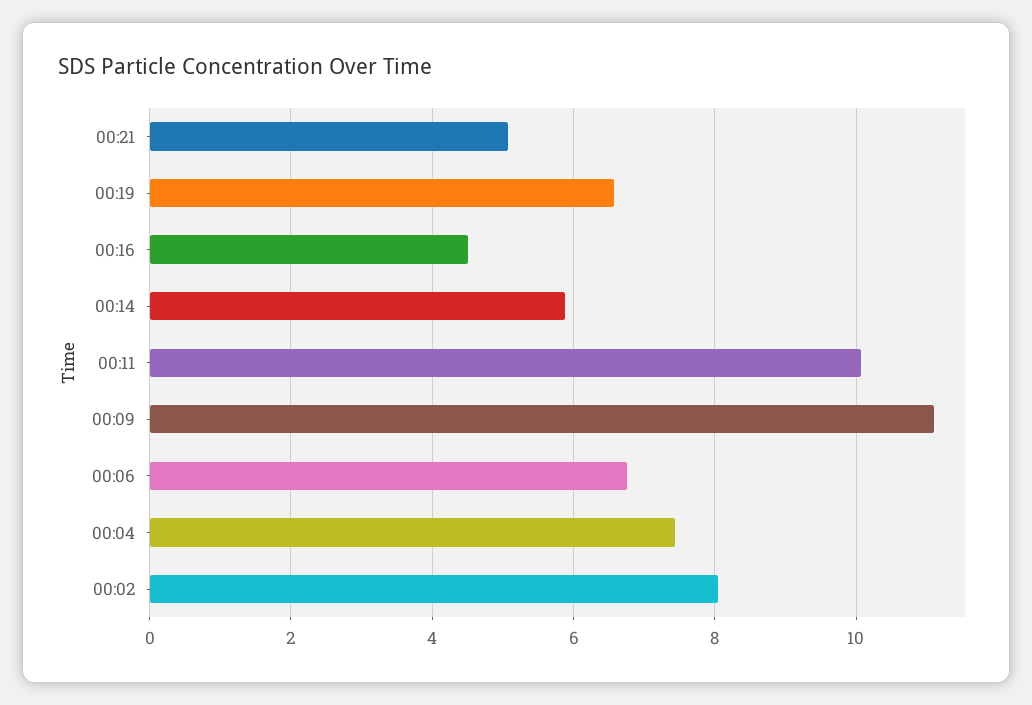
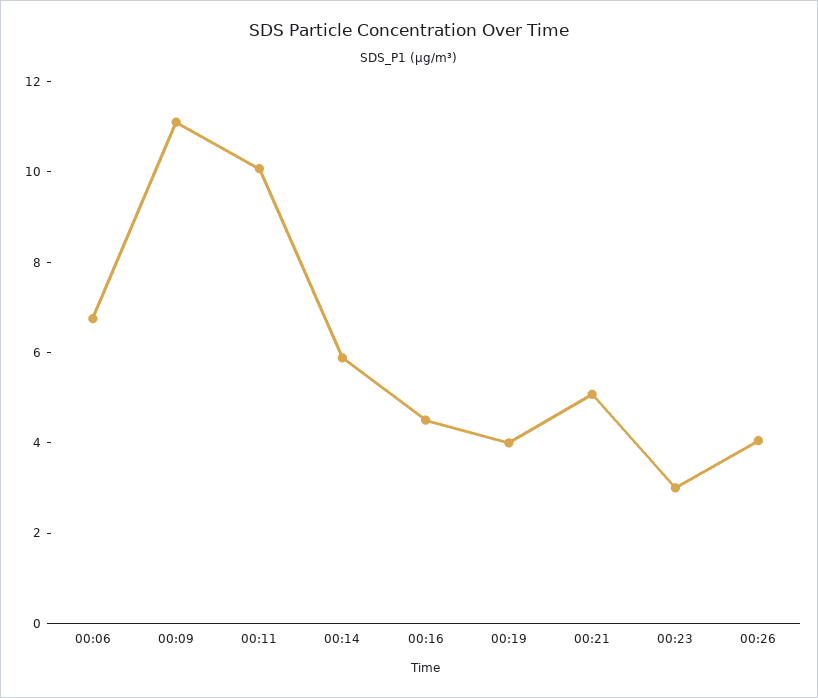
00:19: 6.6 -> 4
00:04: 7.4 -> none
00:02: 8 -> none
00:23: none -> 3
00:26: none -> 4

